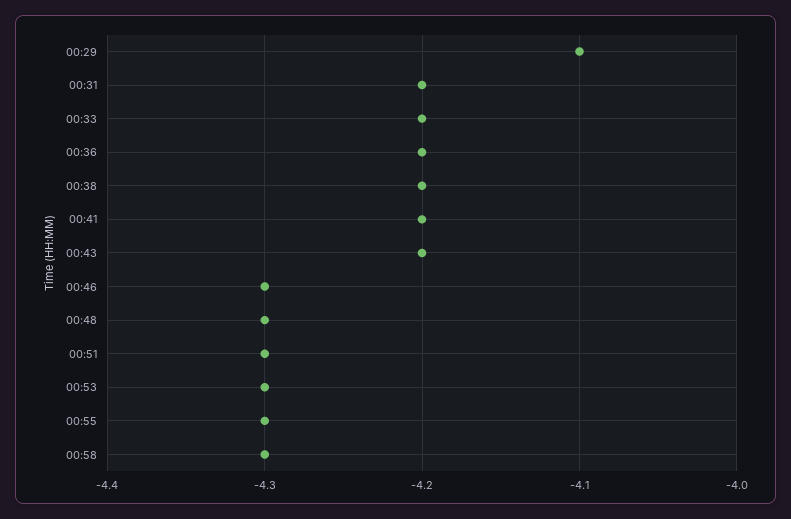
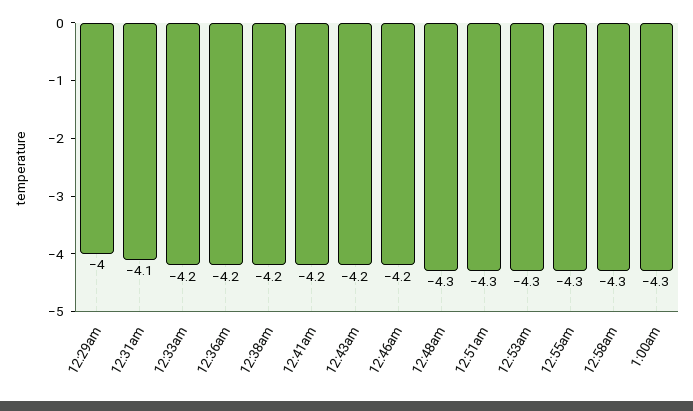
00:29: -4.1 -> -4
00:31: -4.2 -> -4.1
00:46: -4.3 -> -4.2
1:00am: none -> -4.3

